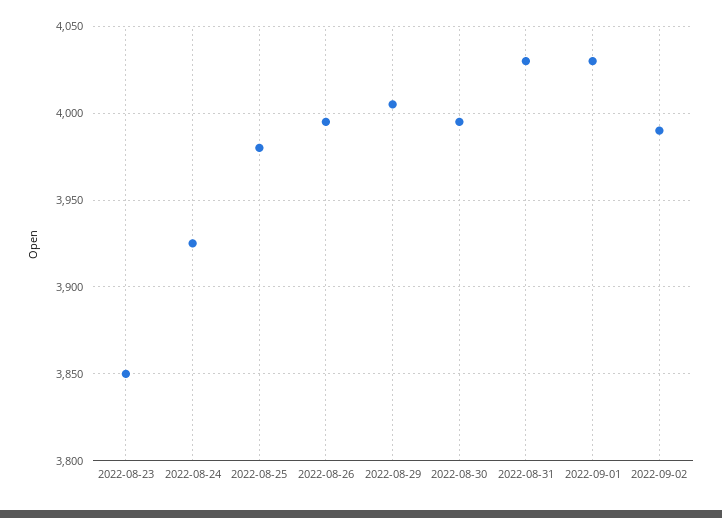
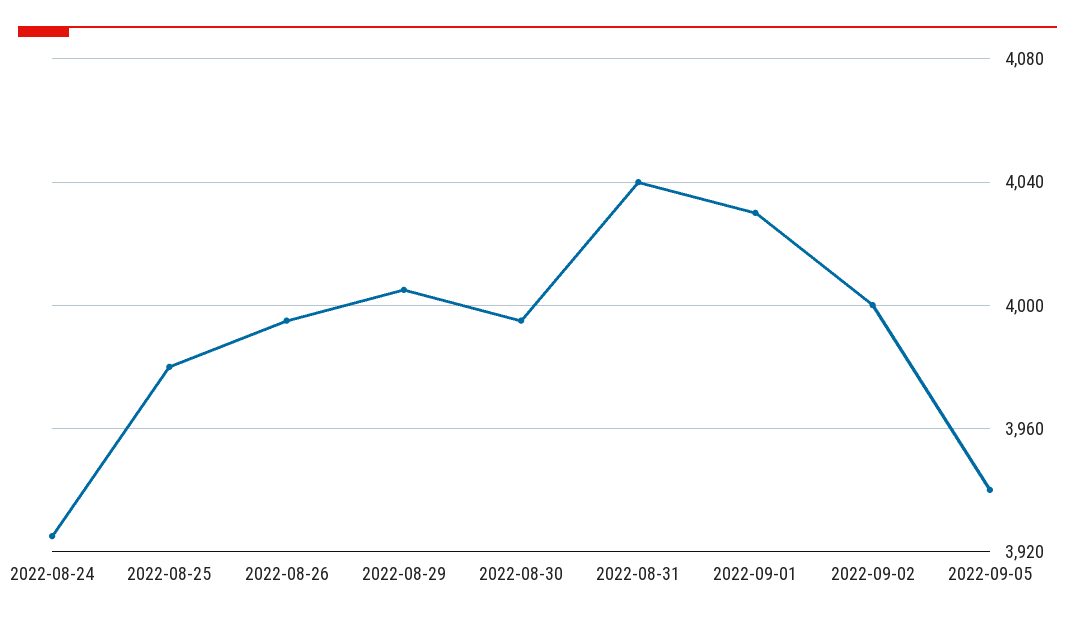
2022-08-23: 3850 -> none
2022-08-31: 4030 -> 4040
2022-09-02: 3990 -> 4000
2022-09-05: none -> 3940

